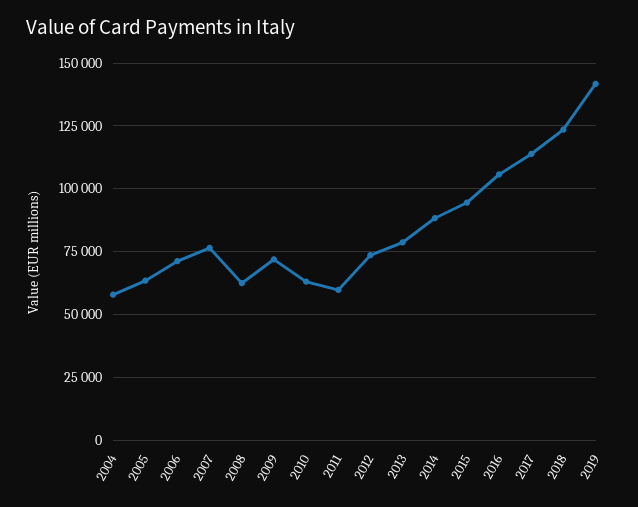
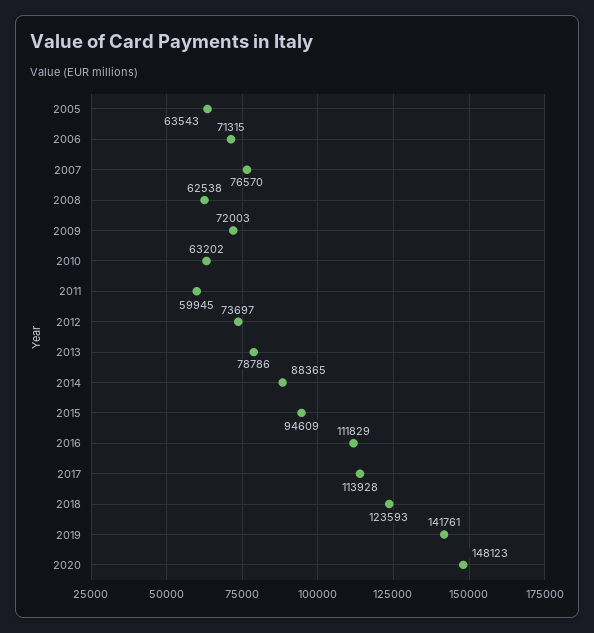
2004: 57500 -> none
2016: 105000 -> 111829
2020: none -> 148123

